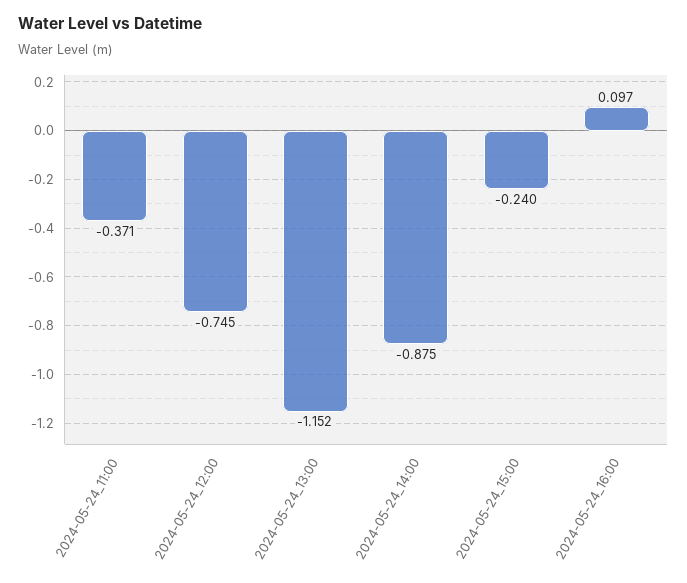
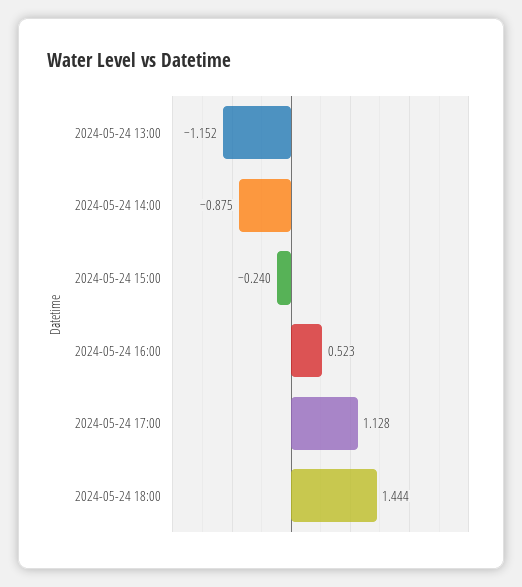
2024-05-24_11:00: -0.371 -> none
2024-05-24_12:00: -0.745 -> none
2024-05-24_16:00: 0.097 -> 0.523
2024-05-24 17:00: none -> 1.128
2024-05-24 18:00: none -> 1.444

